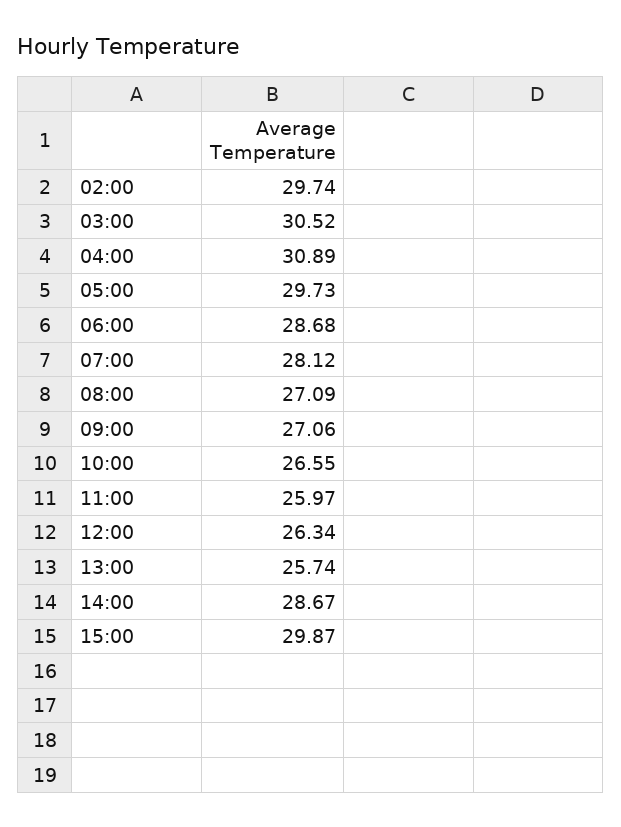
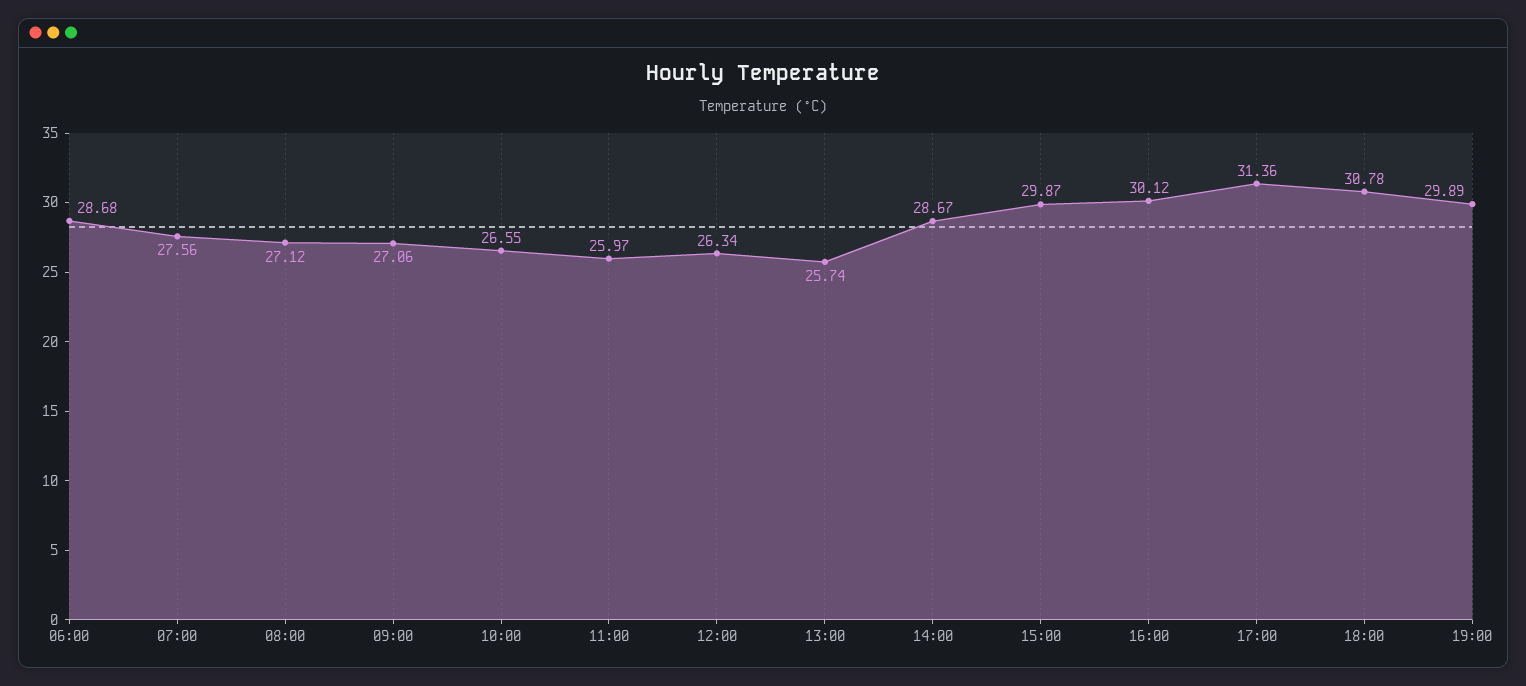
02:00: 29.74 -> none
03:00: 30.52 -> none
04:00: 30.89 -> none
05:00: 29.73 -> none
07:00: 28.12 -> 27.56
08:00: 27.09 -> 27.12
16:00: none -> 30.12
17:00: none -> 31.36
18:00: none -> 30.78
19:00: none -> 29.89

